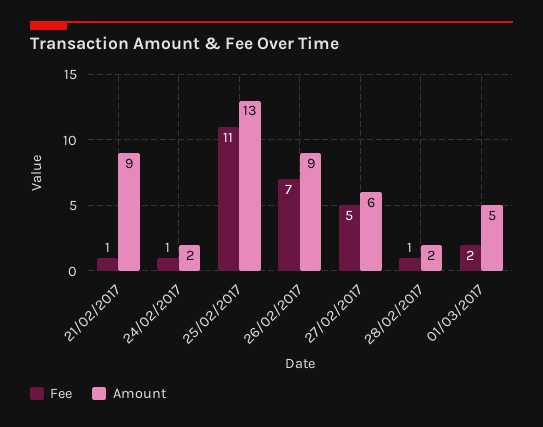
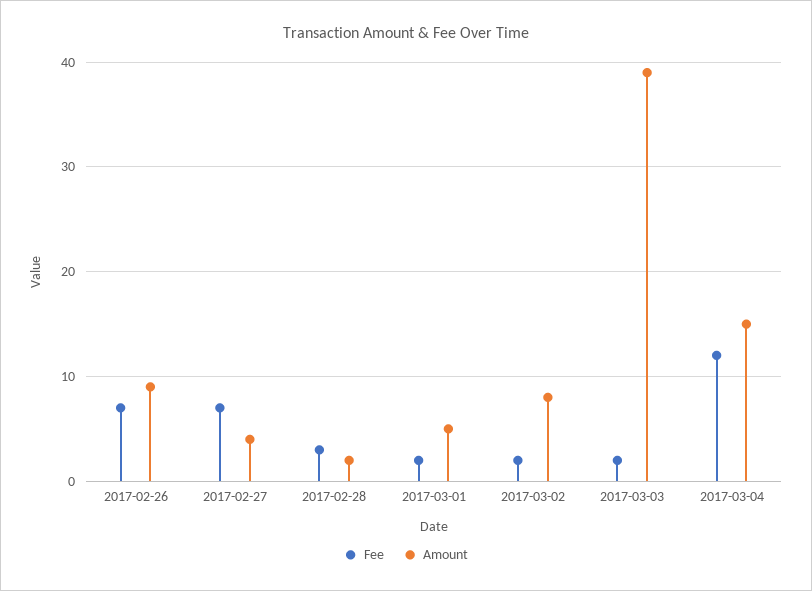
Fee, 21/02/2017: 1 -> none
Amount, 21/02/2017: 9 -> none
Fee, 24/02/2017: 1 -> none
Amount, 24/02/2017: 2 -> none
Fee, 25/02/2017: 11 -> none
Amount, 25/02/2017: 13 -> none
Fee, 27/02/2017: 5 -> 7
Amount, 27/02/2017: 6 -> 4
Fee, 28/02/2017: 1 -> 3
Fee, 2017-03-02: none -> 2
Amount, 2017-03-02: none -> 8
Fee, 2017-03-03: none -> 2
Amount, 2017-03-03: none -> 39
Fee, 2017-03-04: none -> 12
Amount, 2017-03-04: none -> 15

